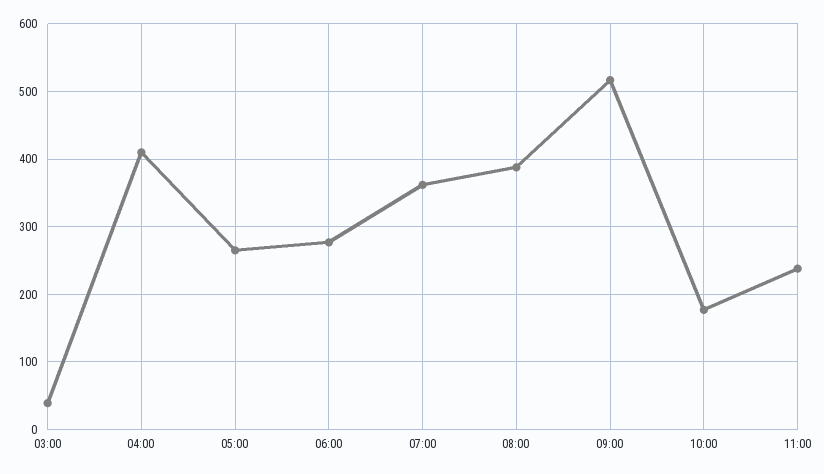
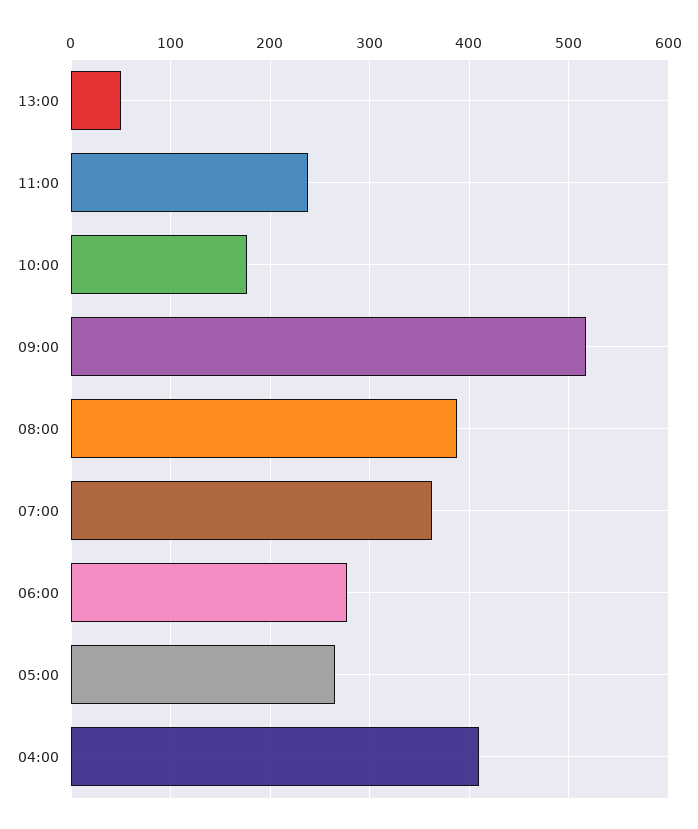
03:00: 40 -> none
13:00: none -> 50

